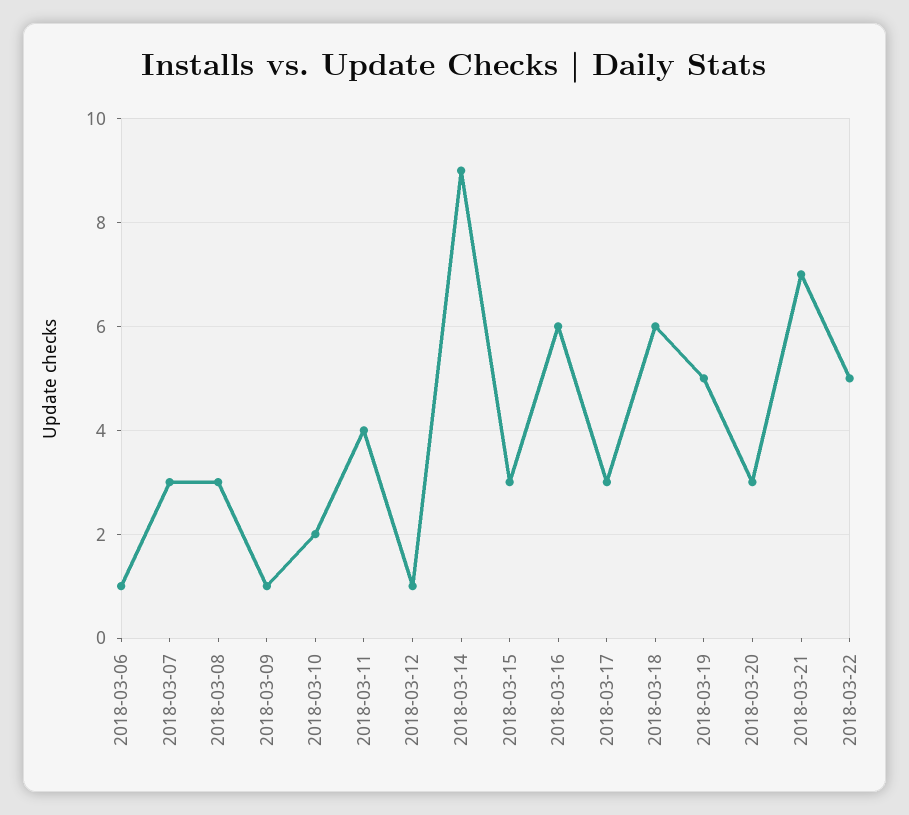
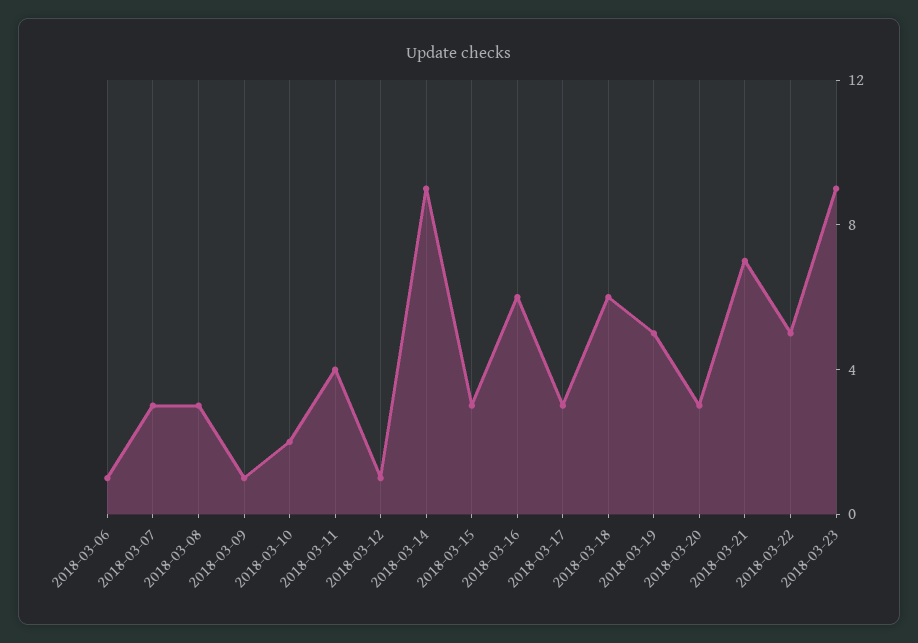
2018-03-23: none -> 9

